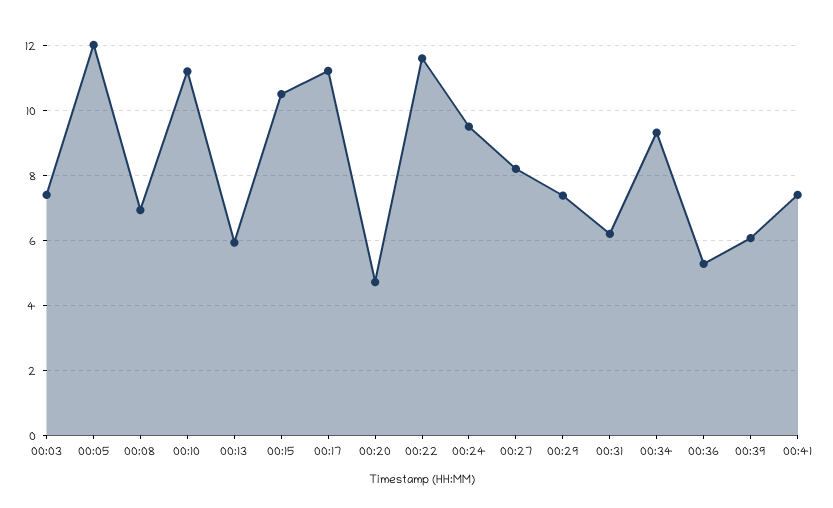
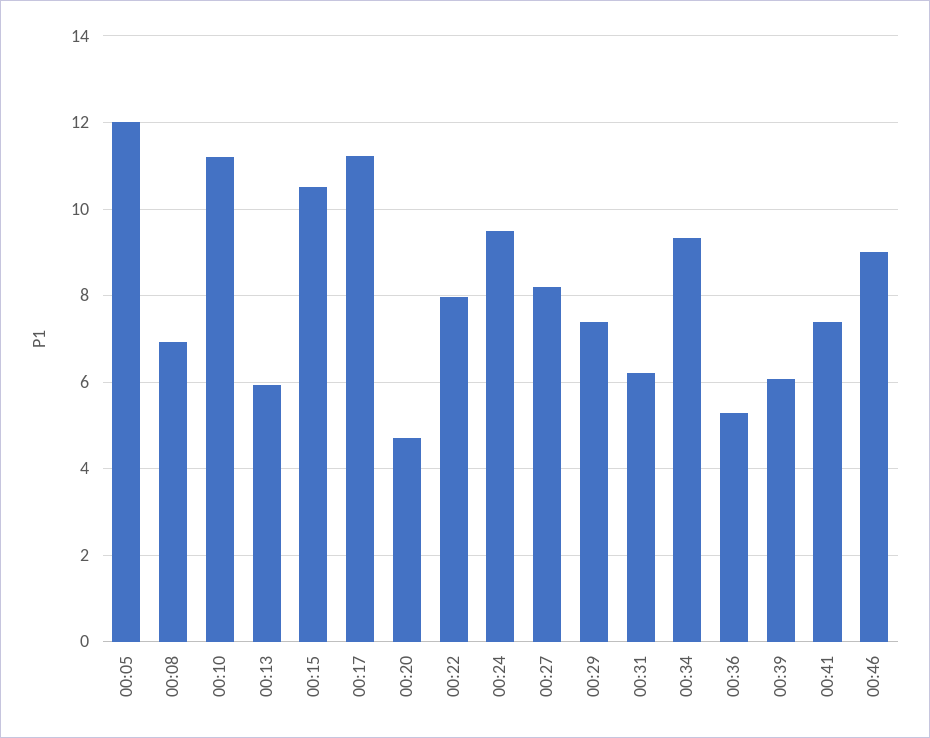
00:03: 7.4 -> none
00:22: 11.6 -> 8
00:46: none -> 9

